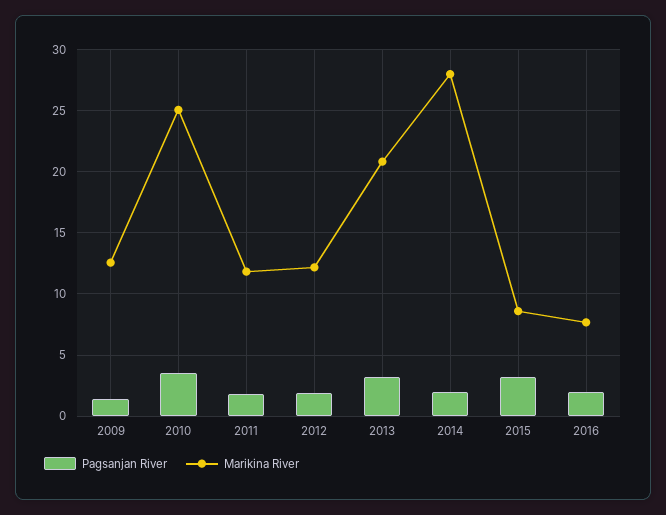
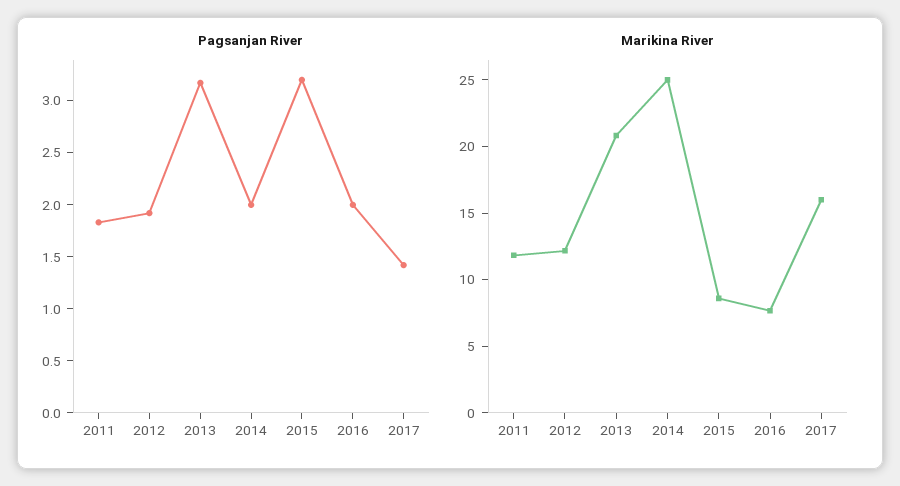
Pagsanjan River, 2009: 1.5 -> none
Marikina River, 2009: 12.5 -> none
Pagsanjan River, 2010: 3.5 -> none
Marikina River, 2010: 25 -> none
Marikina River, 2014: 28 -> 25
Pagsanjan River, 2017: none -> 1.4
Marikina River, 2017: none -> 16

